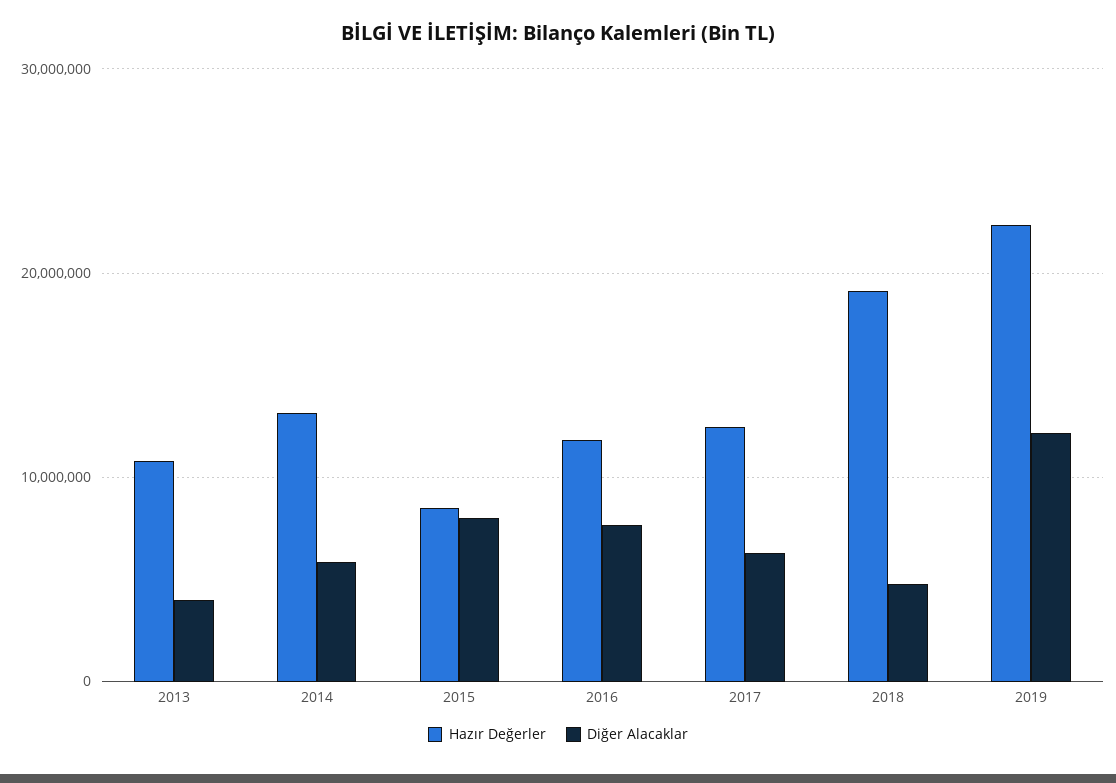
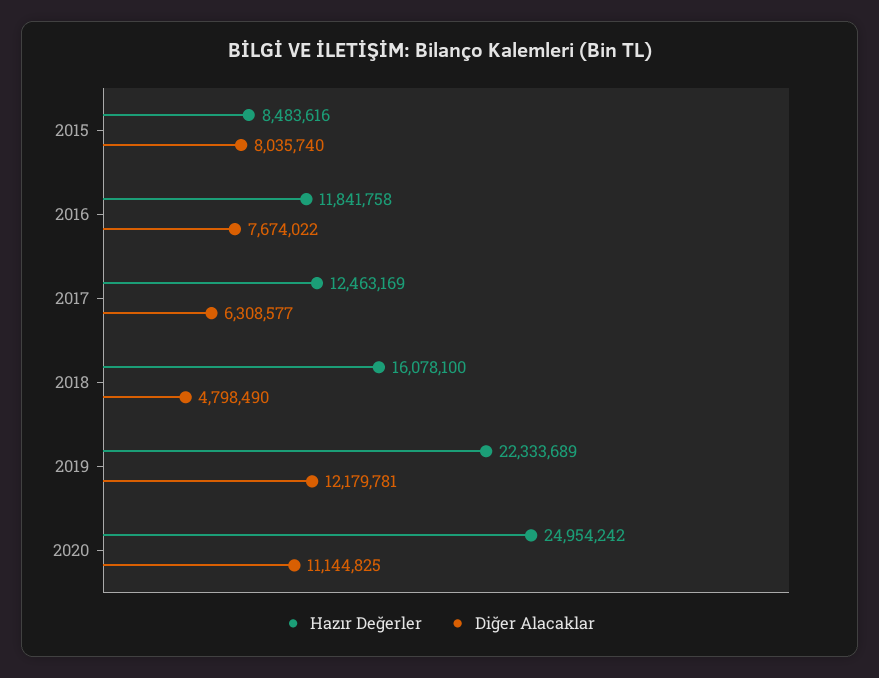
Hazır Değerler, 2013: 11000000 -> none
Diğer Alacaklar, 2013: 4000000 -> none
Hazır Değerler, 2014: 13000000 -> none
Diğer Alacaklar, 2014: 6000000 -> none
Hazır Değerler, 2018: 19000000 -> 16078100
Hazır Değerler, 2020: none -> 24954242
Diğer Alacaklar, 2020: none -> 11144825

